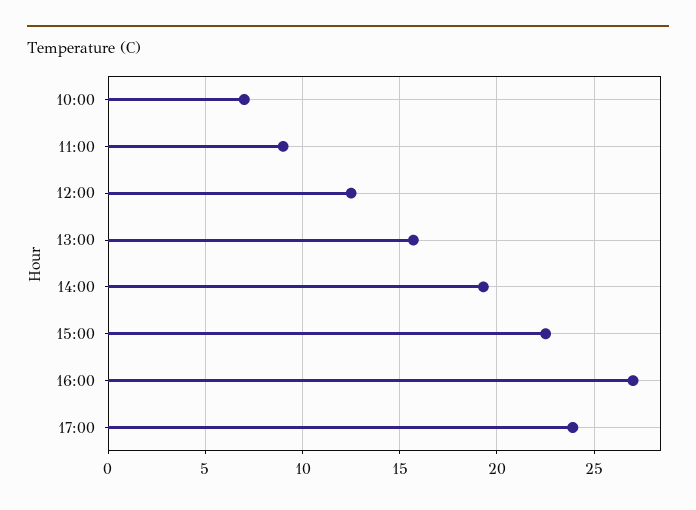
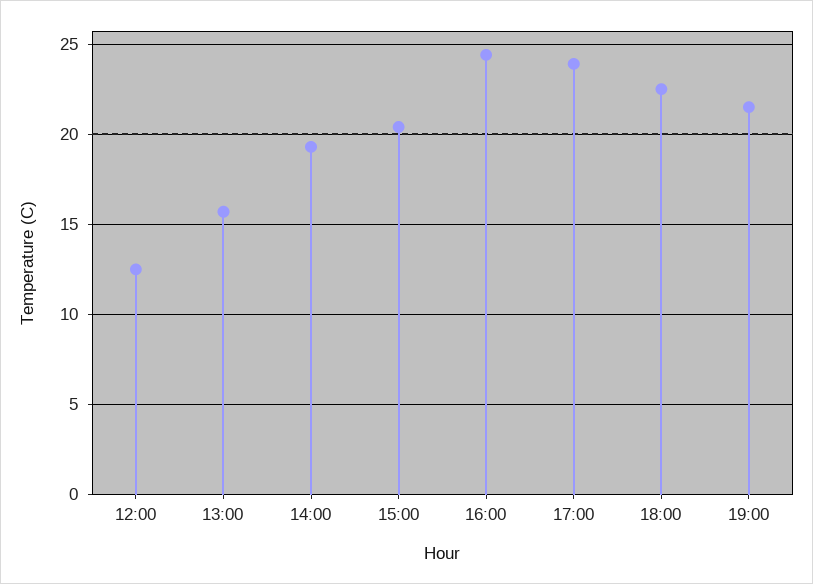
10:00: 7 -> none
11:00: 9 -> none
15:00: 22.5 -> 20.5
16:00: 27 -> 24.5
18:00: none -> 22.5
19:00: none -> 21.5

